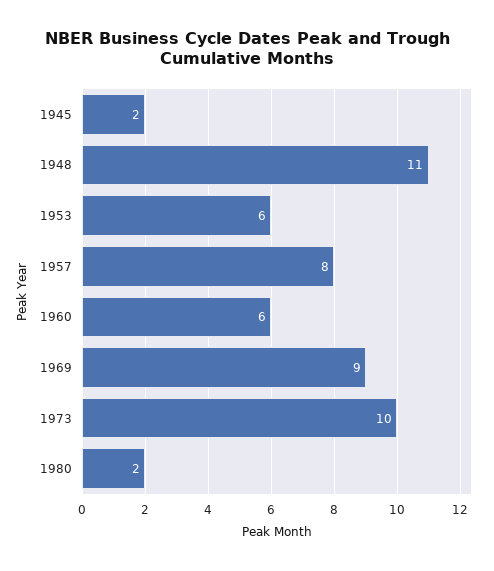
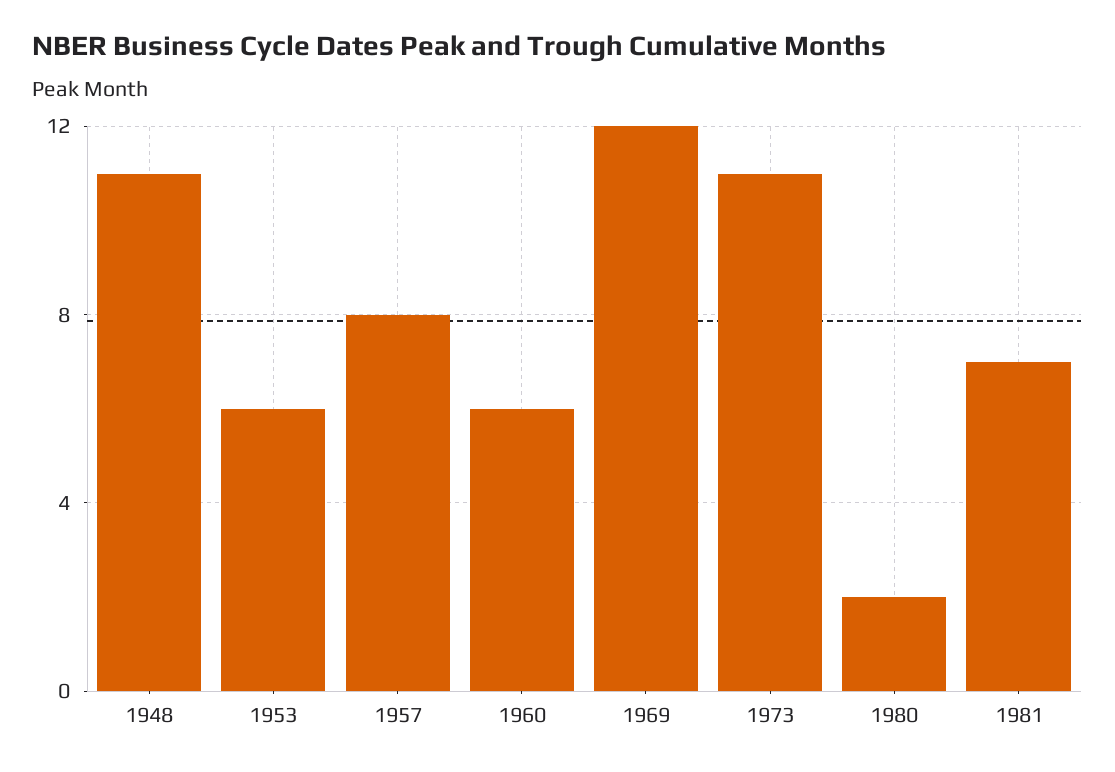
1945: 2 -> none
1969: 9 -> 12
1973: 10 -> 11
1981: none -> 7

